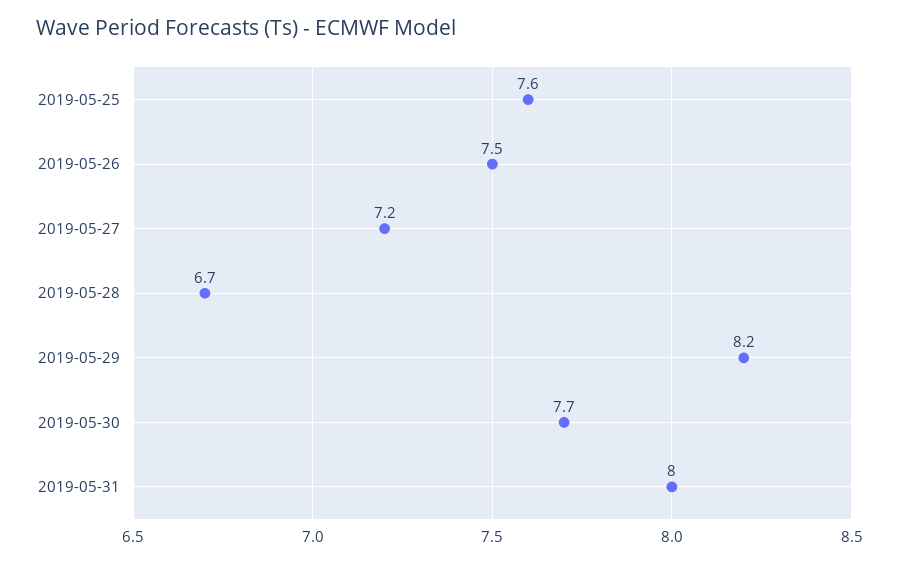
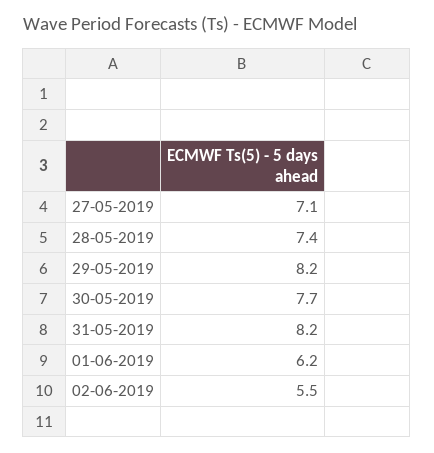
2019-05-25: 7.6 -> none
2019-05-26: 7.5 -> none
2019-05-27: 7.2 -> 7.1
2019-05-28: 6.7 -> 7.4
2019-05-31: 8 -> 8.2
01-06-2019: none -> 6.2
02-06-2019: none -> 5.5

